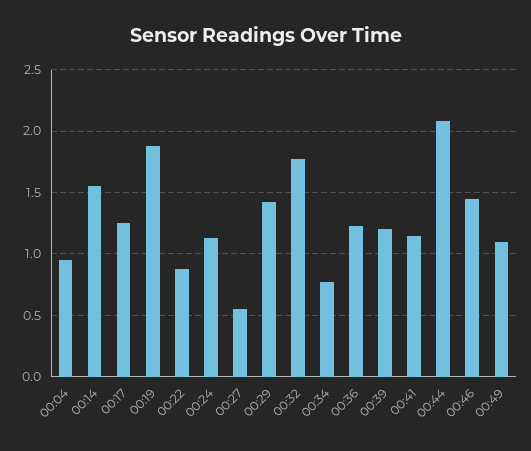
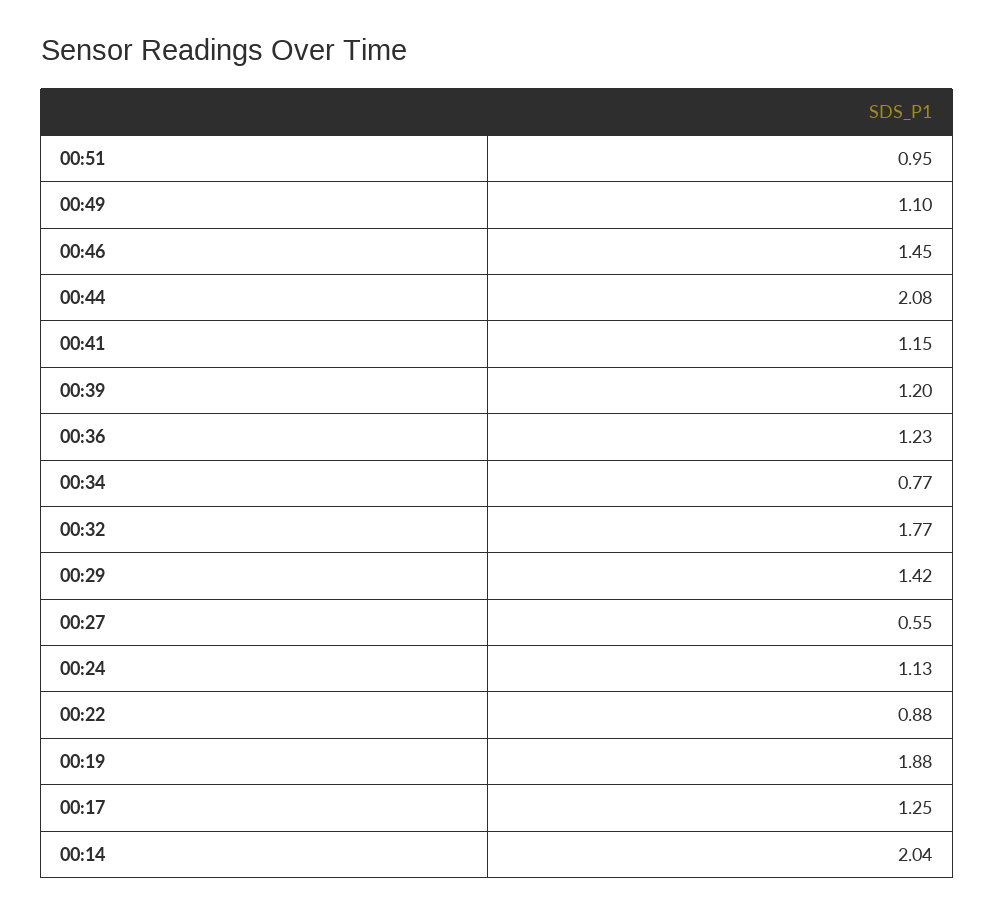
00:04: 0.95 -> none
00:14: 1.55 -> 2.04
00:51: none -> 0.95

